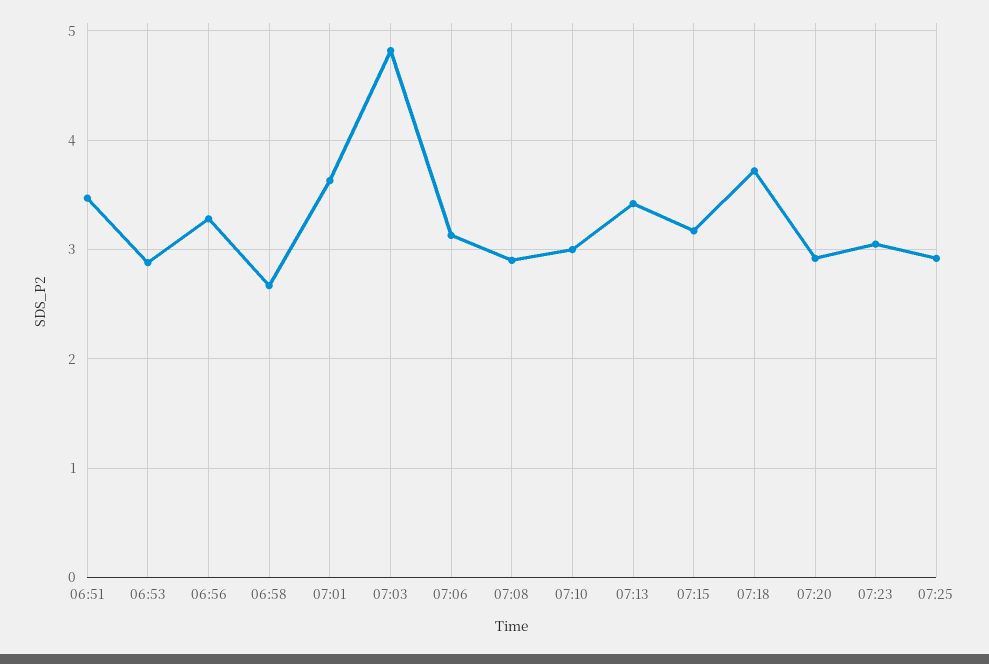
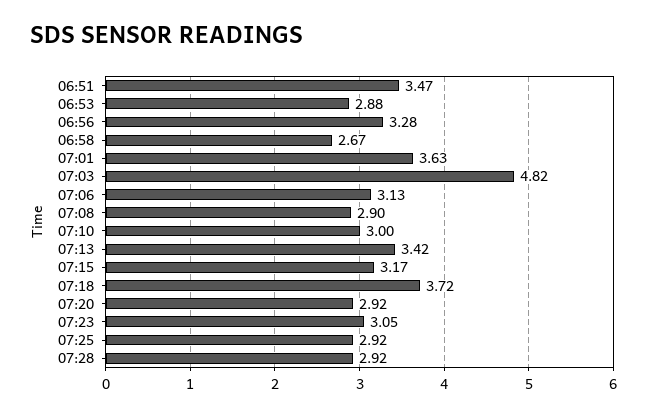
07:28: none -> 2.92

